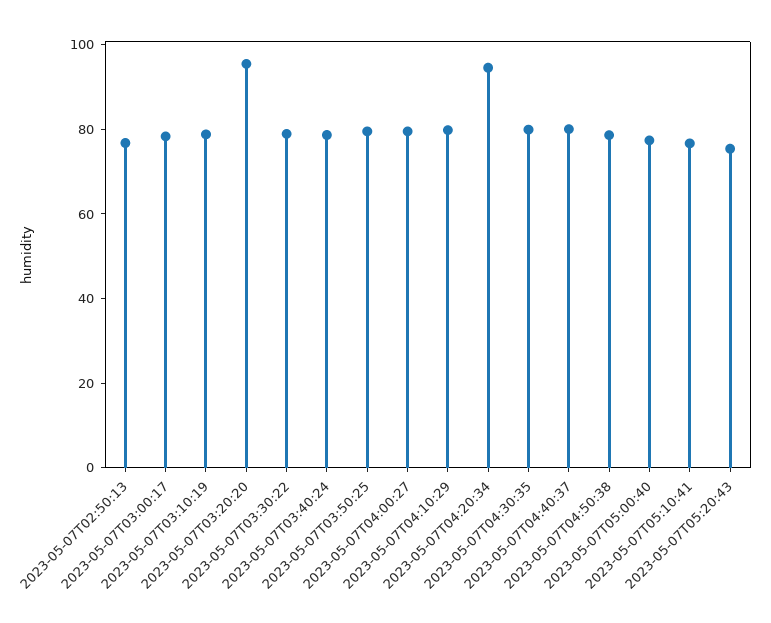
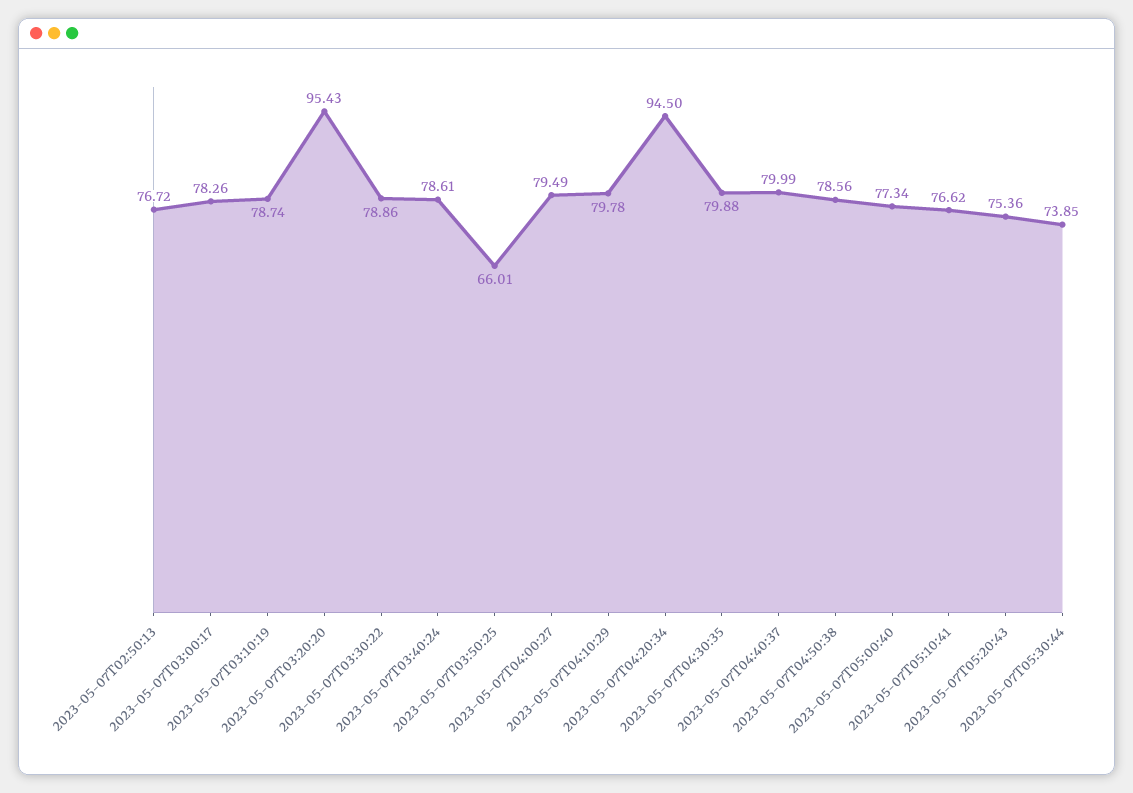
2023-05-07T03:50:25: 80 -> 66.01
2023-05-07T05:30:44: none -> 73.85

